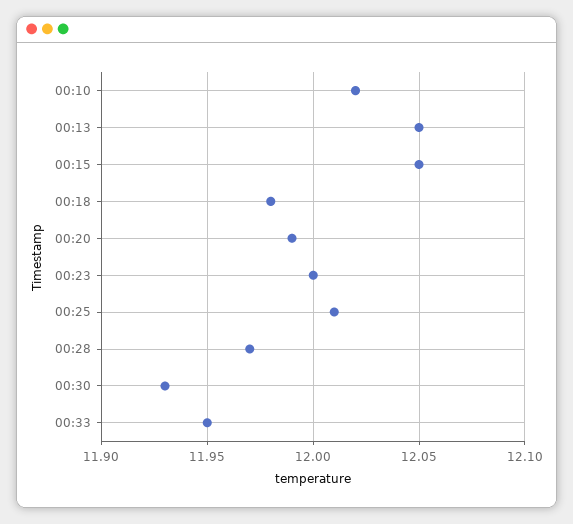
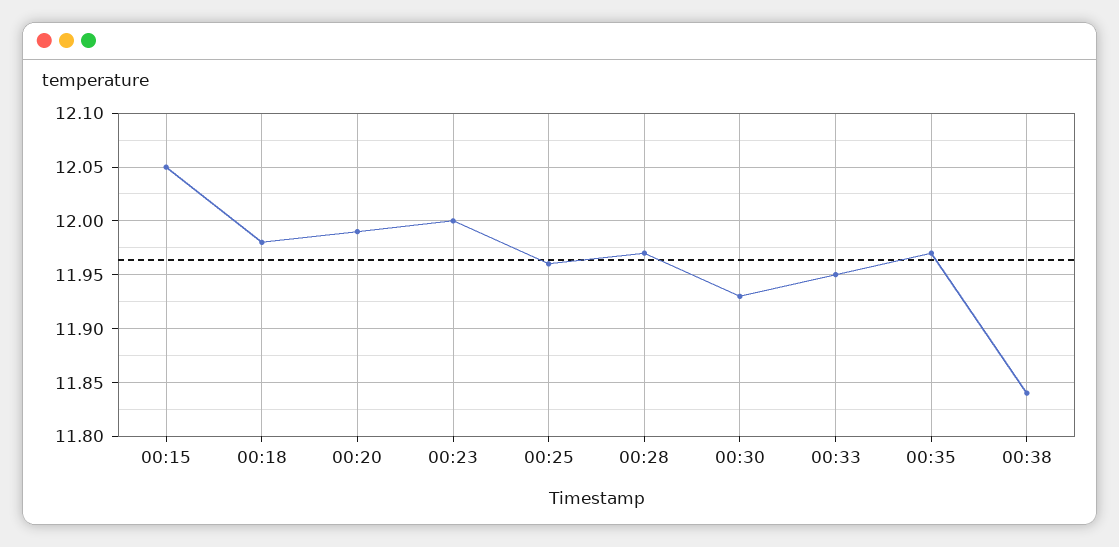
00:10: 12.02 -> none
00:13: 12.05 -> none
00:25: 12.01 -> 11.96
00:35: none -> 11.97
00:38: none -> 11.84

